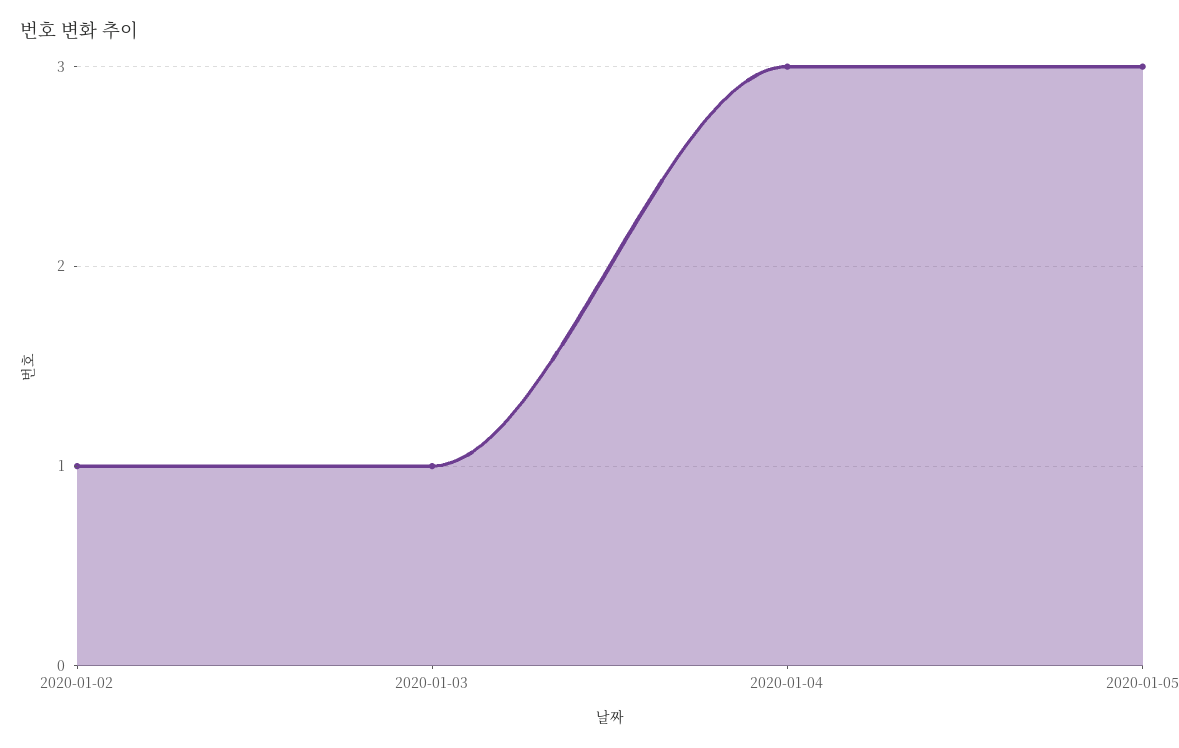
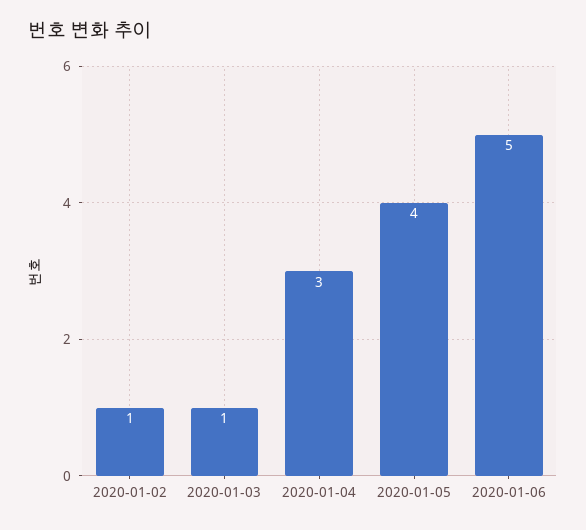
2020-01-05: 3 -> 4
2020-01-06: none -> 5

